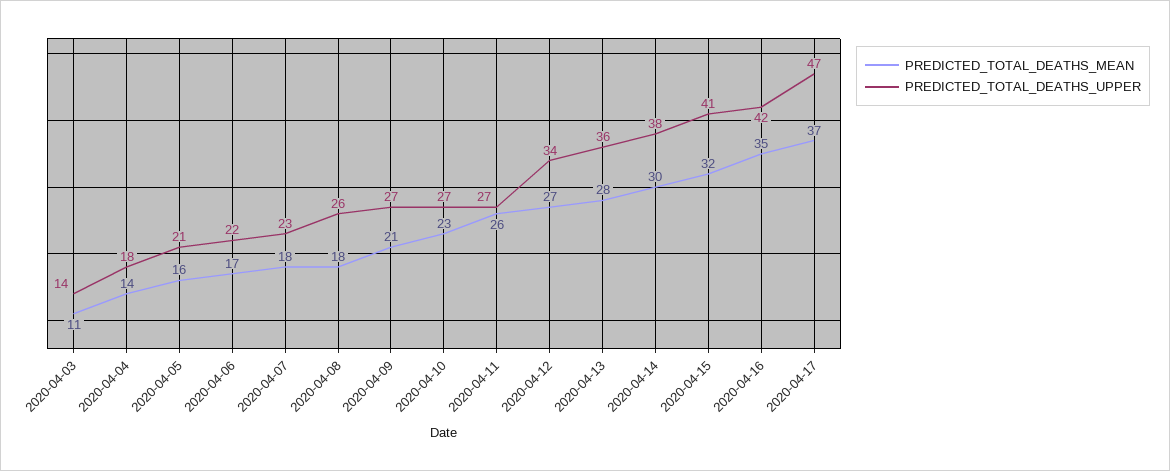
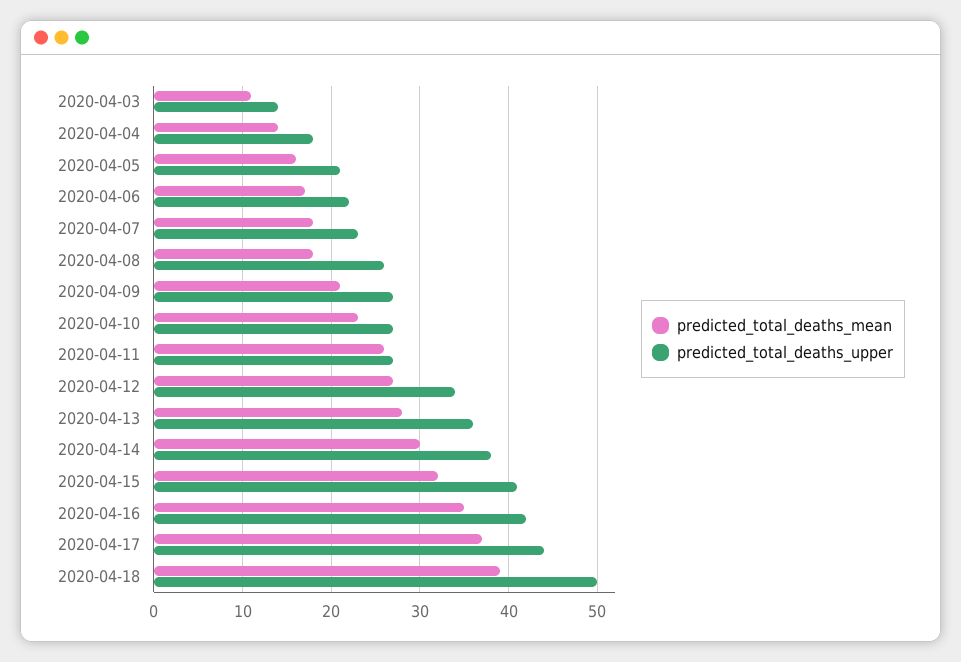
PREDICTED_TOTAL_DEATHS_UPPER, 2020-04-17: 47 -> 44
PREDICTED_TOTAL_DEATHS_MEAN, 2020-04-18: none -> 39
PREDICTED_TOTAL_DEATHS_UPPER, 2020-04-18: none -> 50

